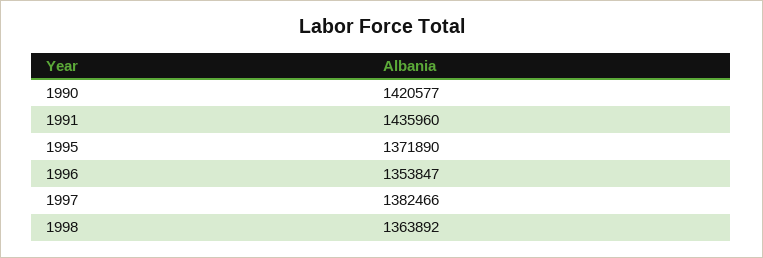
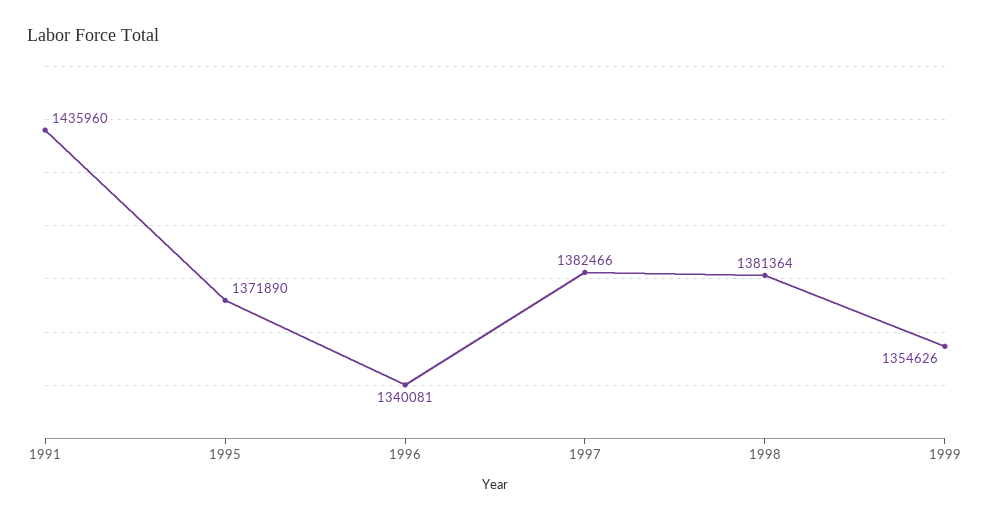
1990: 1420577 -> none
1996: 1353847 -> 1340081
1998: 1363892 -> 1381364
1999: none -> 1354626

